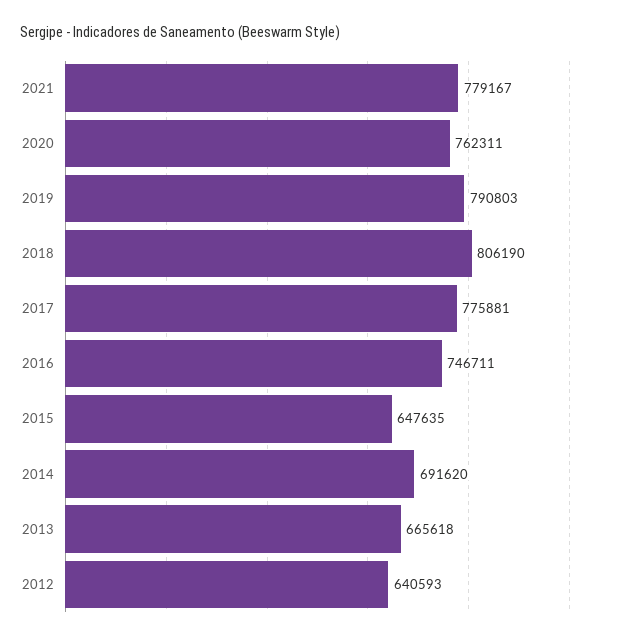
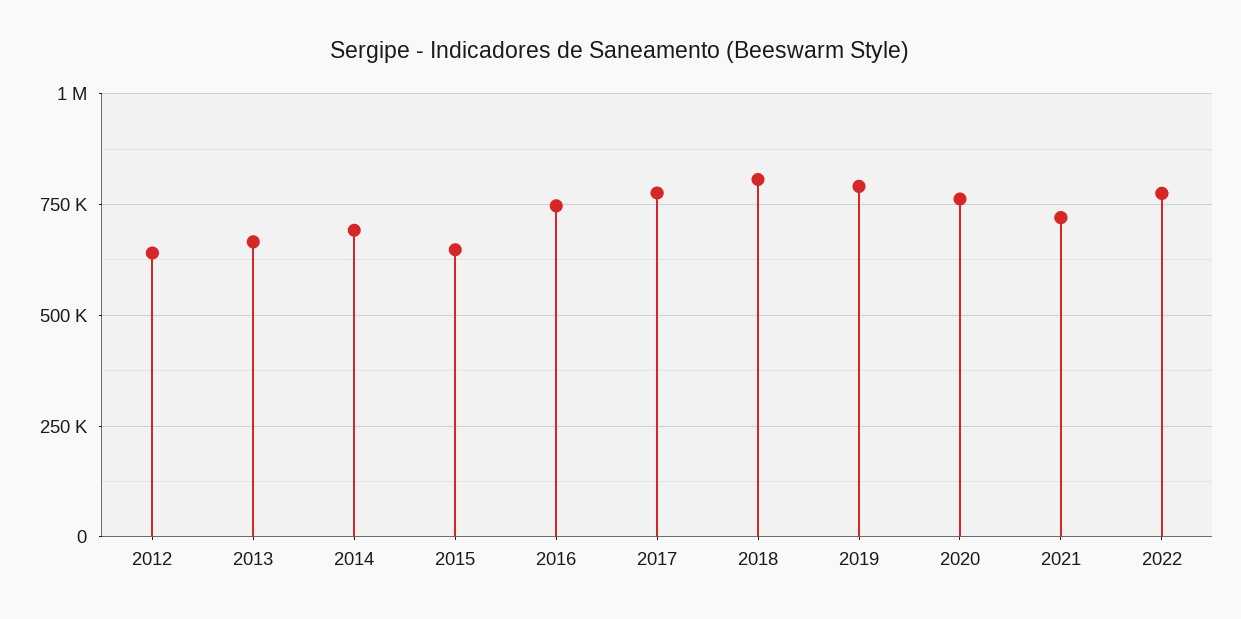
2021: 779167 -> 725000
2022: none -> 775000

